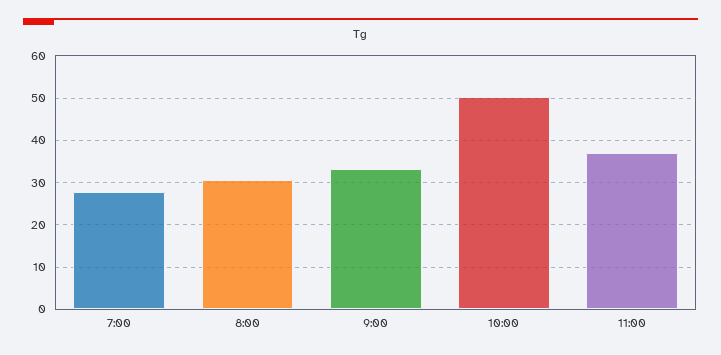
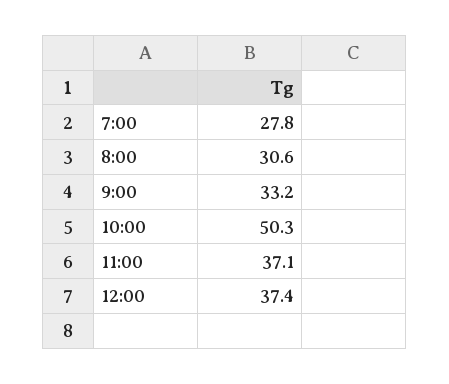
12:00: none -> 37.4

